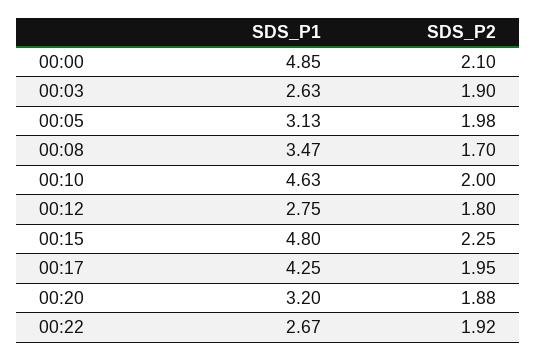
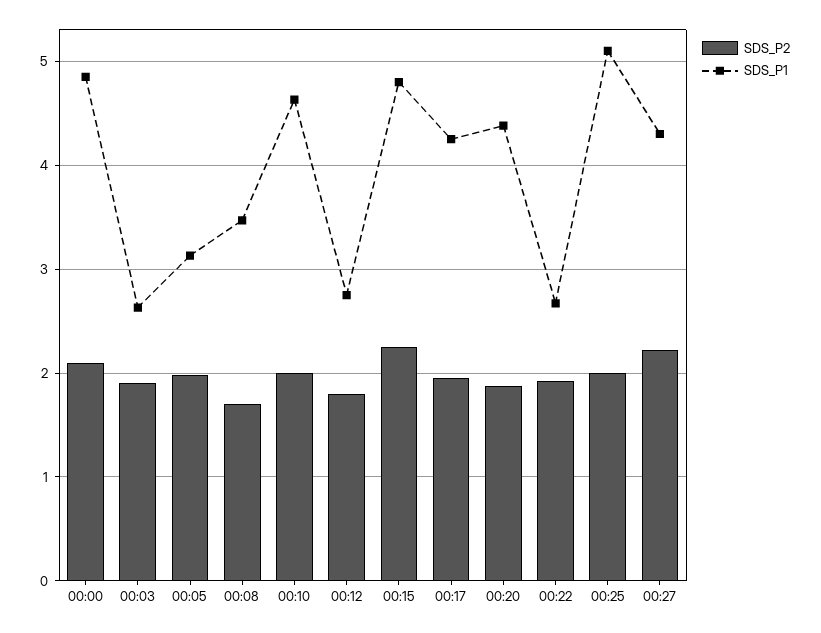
SDS_P1, 00:20: 3.2 -> 4.4
SDS_P2, 00:25: none -> 2
SDS_P1, 00:25: none -> 5.1
SDS_P2, 00:27: none -> 2.2
SDS_P1, 00:27: none -> 4.3

